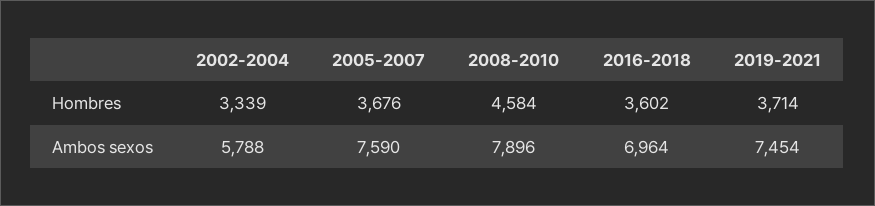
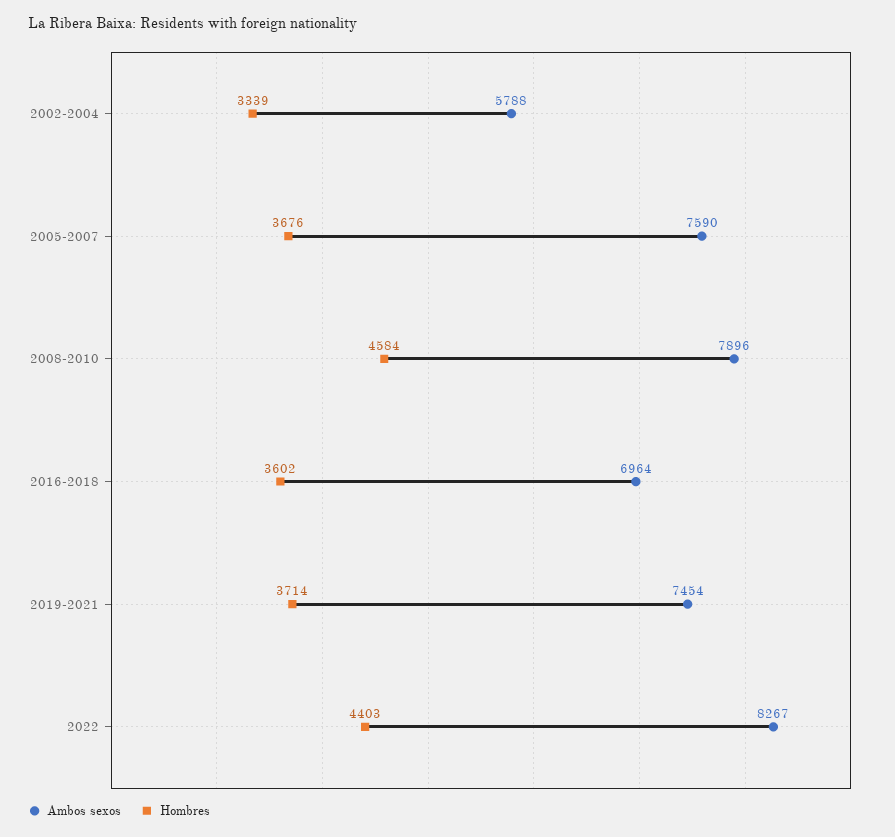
Ambos sexos, 2022: none -> 8267
Hombres, 2022: none -> 4403

